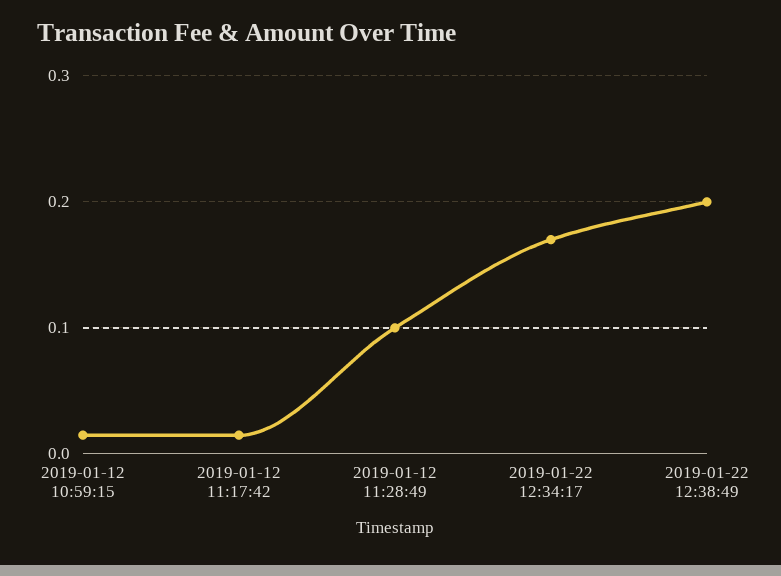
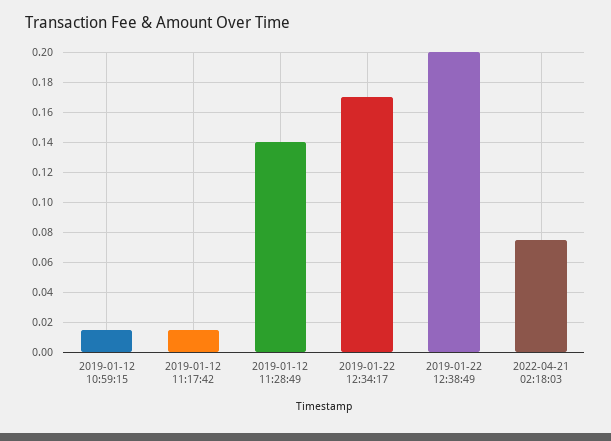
2019-01-12 11:28:49: 0.1 -> 0.14
2022-04-21 02:18:03: none -> 0.075

